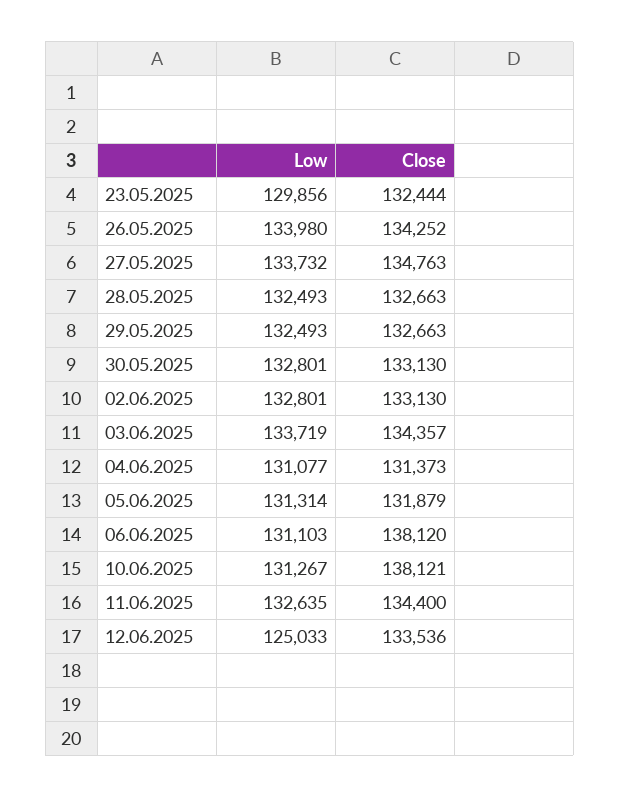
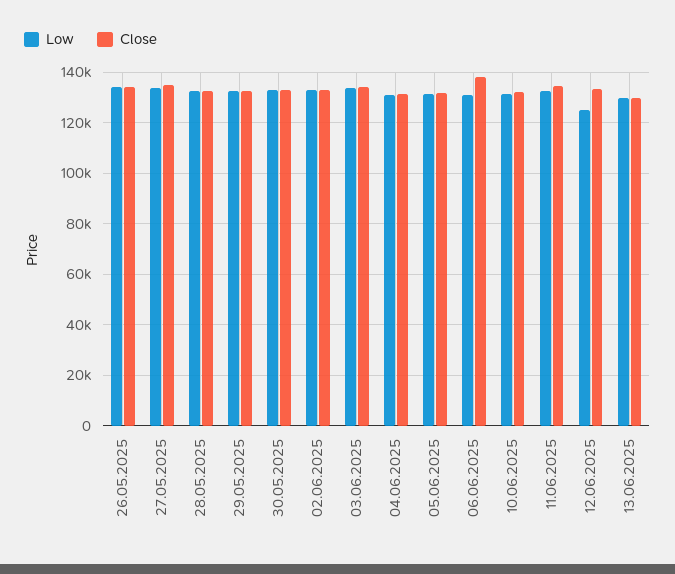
Low, 23.05.2025: 129856 -> none
Close, 23.05.2025: 132444 -> none
Close, 10.06.2025: 138121 -> 132500
Low, 13.06.2025: none -> 130000
Close, 13.06.2025: none -> 130000

